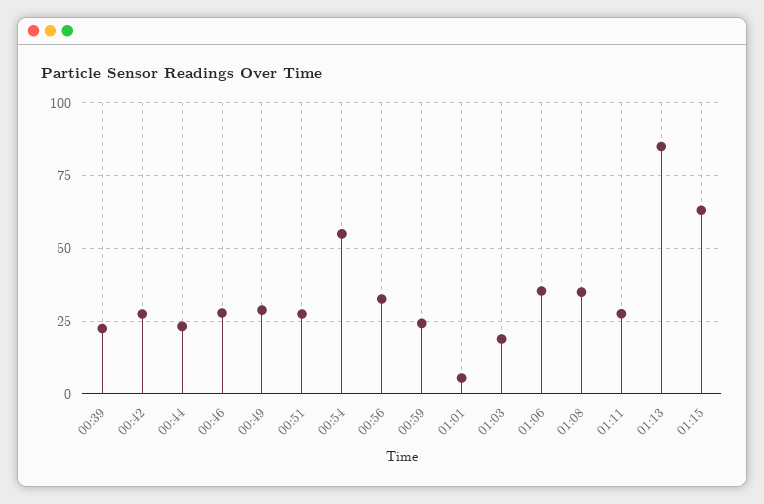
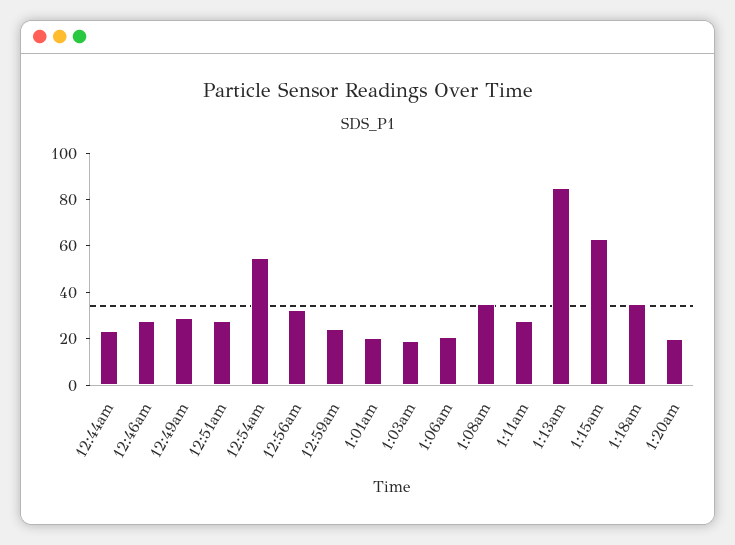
00:39: 22.5 -> none
00:42: 27.5 -> none
01:01: 5 -> 20
01:06: 35 -> 20
1:18am: none -> 35
1:20am: none -> 20

